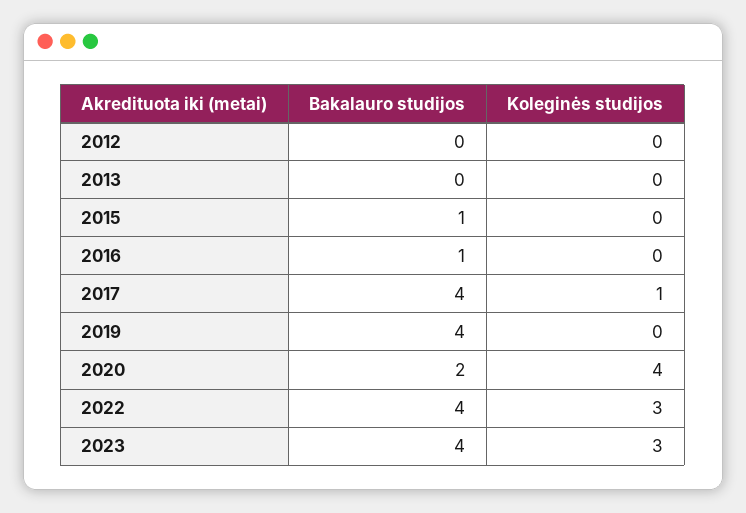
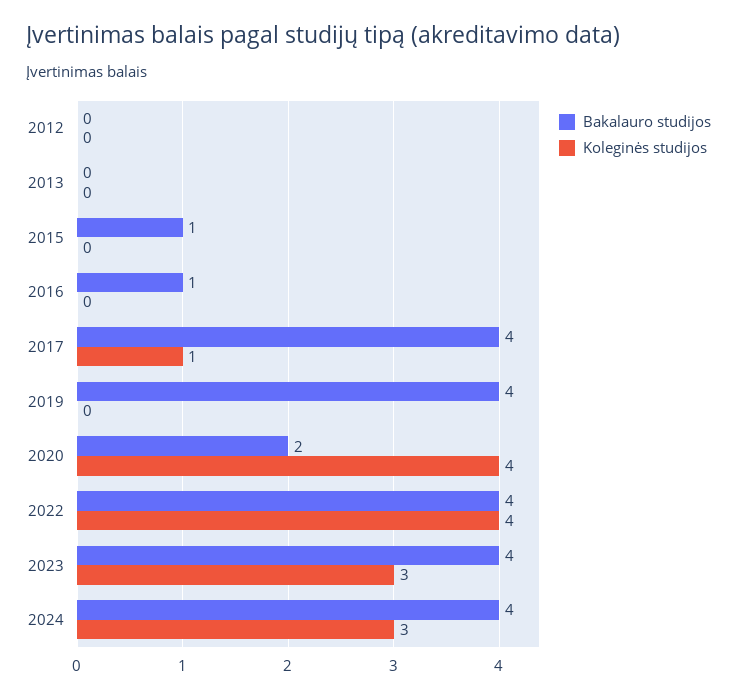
Koleginės studijos, 2022: 3 -> 4
Bakalauro studijos, 2024: none -> 4
Koleginės studijos, 2024: none -> 3

